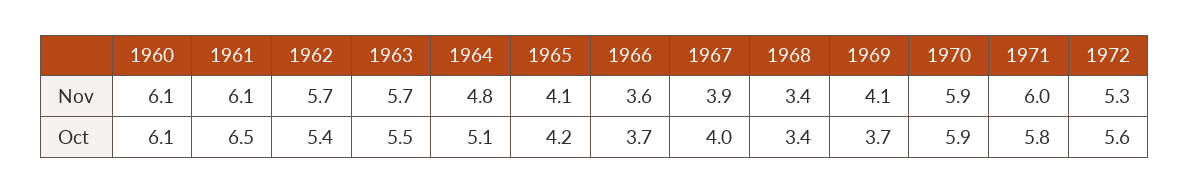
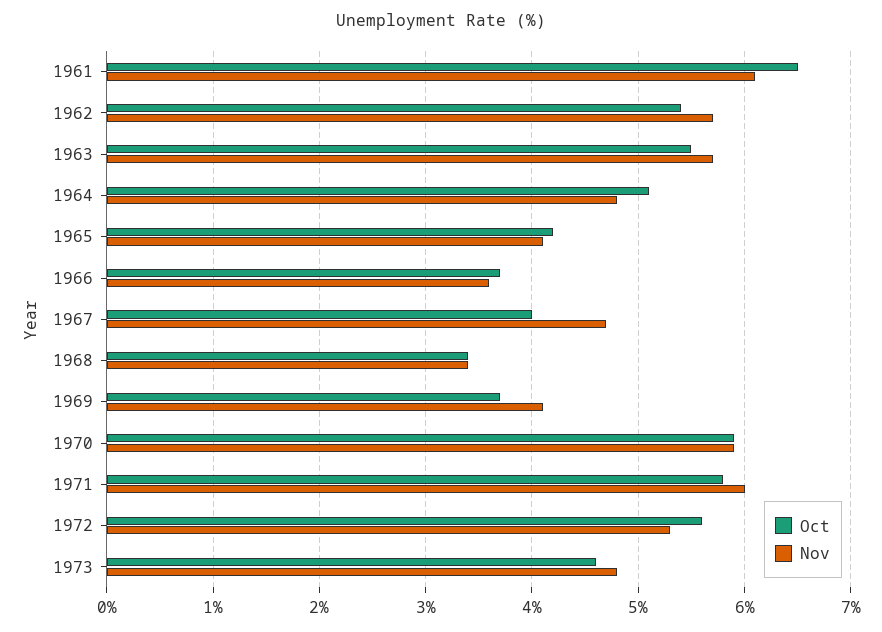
Nov, 1960: 6.1 -> none
Nov, 1967: 3.9 -> 4.7
Oct, 1960: 6.1 -> none
Oct, 1973: none -> 4.6
Nov, 1973: none -> 4.8

